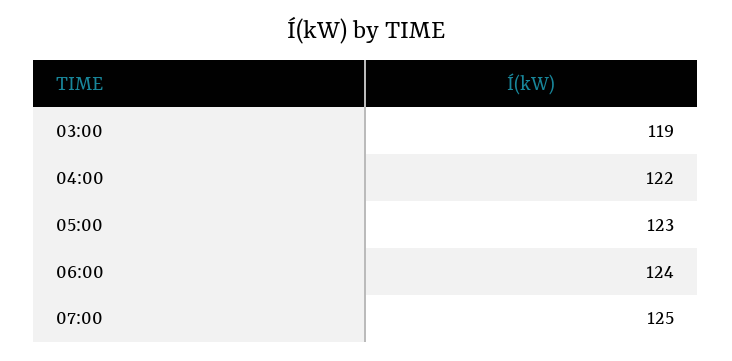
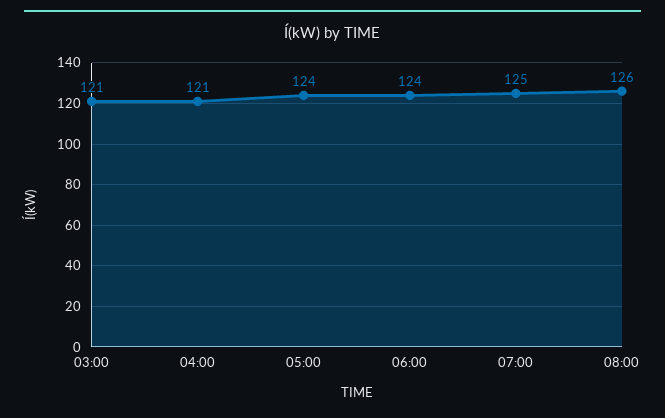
03:00: 119 -> 121
04:00: 122 -> 121
05:00: 123 -> 124
08:00: none -> 126

